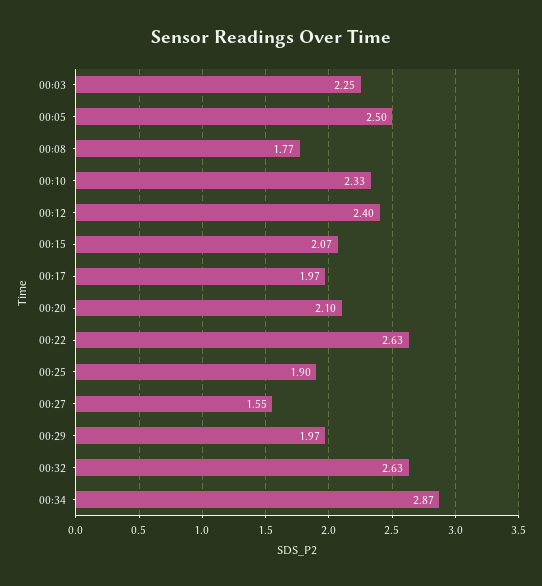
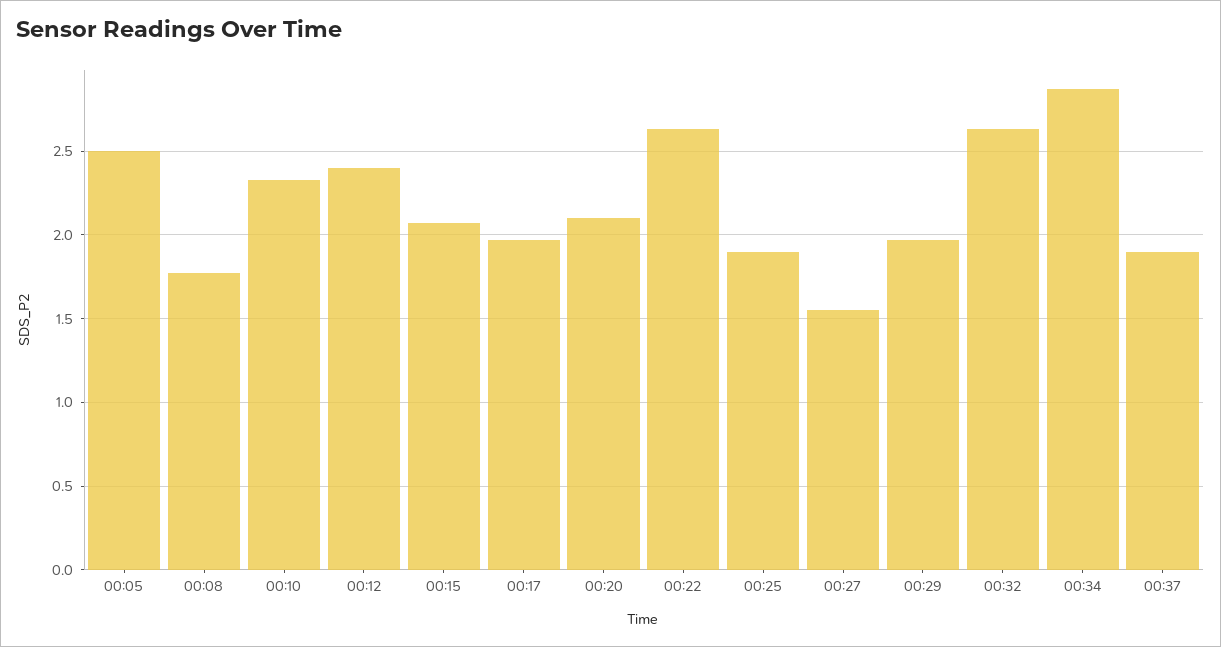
00:03: 2.25 -> none
00:37: none -> 1.9

